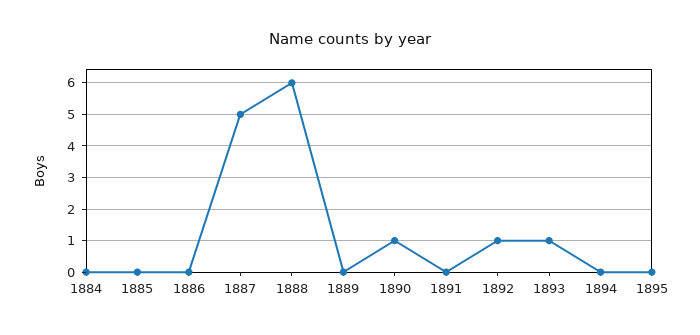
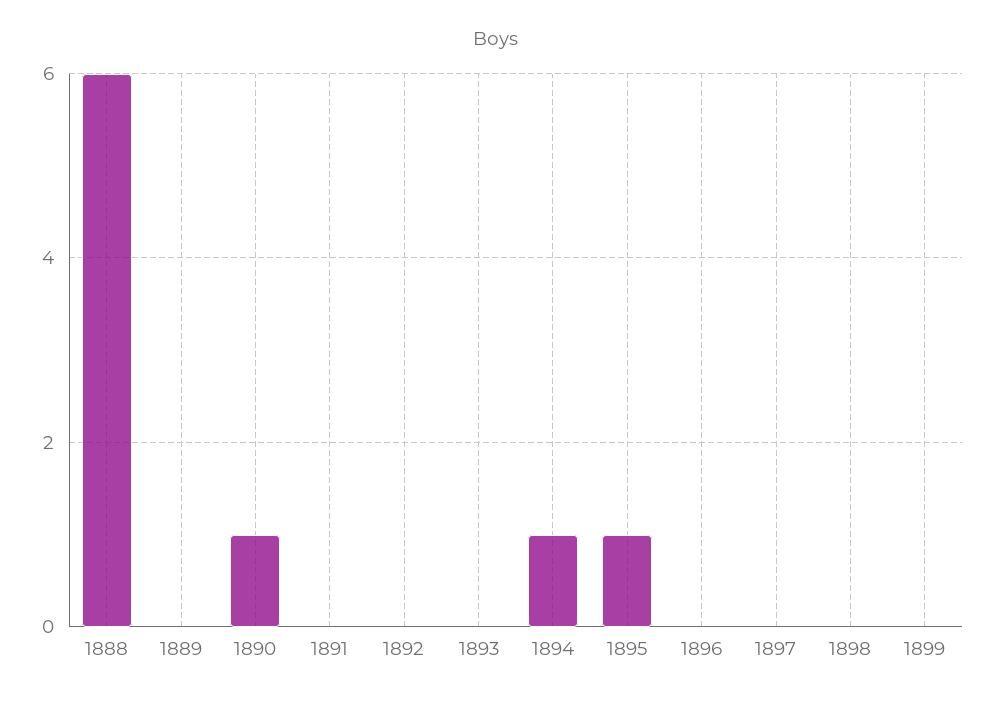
1884: 0 -> none
1885: 0 -> none
1886: 0 -> none
1887: 5 -> none
1892: 1 -> 0
1893: 1 -> 0
1894: 0 -> 1
1895: 0 -> 1
1896: none -> 0
1897: none -> 0
1898: none -> 0
1899: none -> 0

